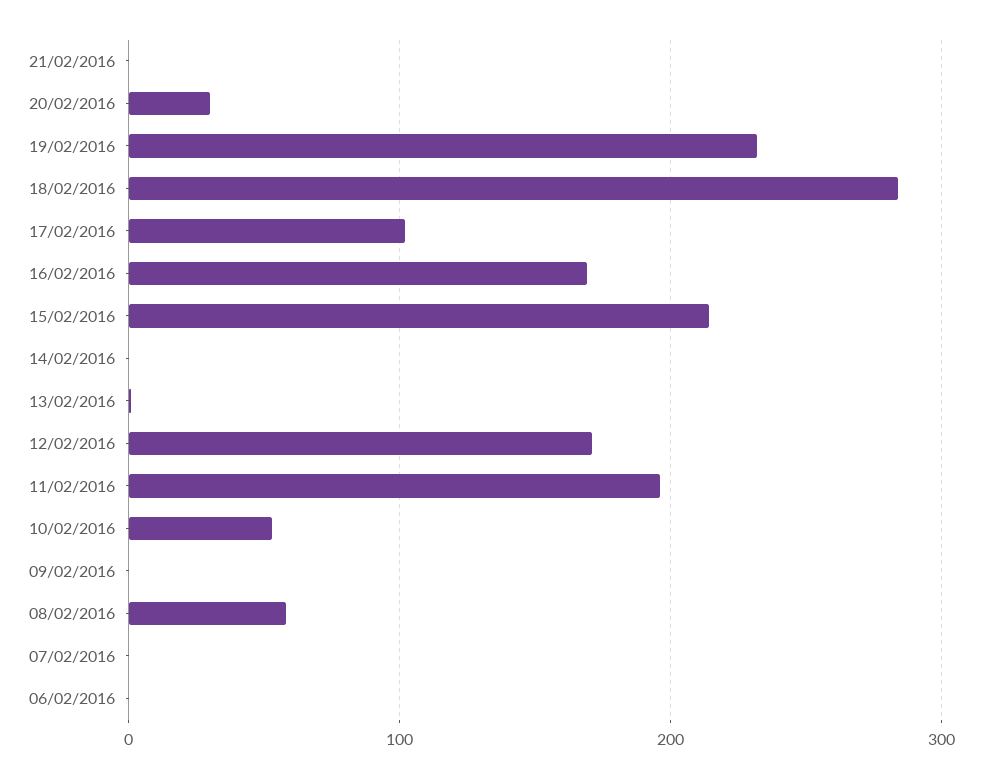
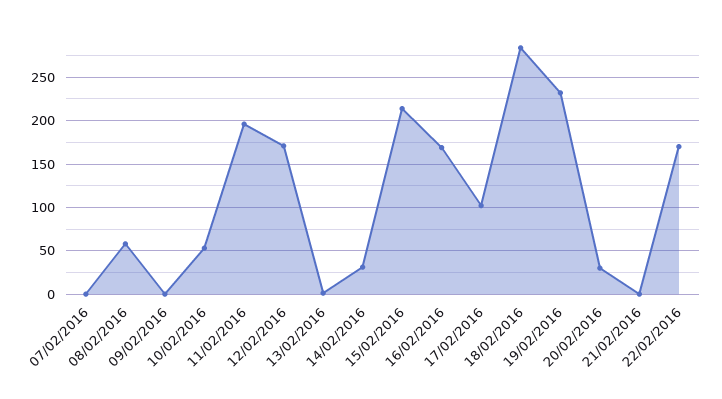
14/02/2016: 0 -> 30
06/02/2016: 0 -> none
22/02/2016: none -> 170

